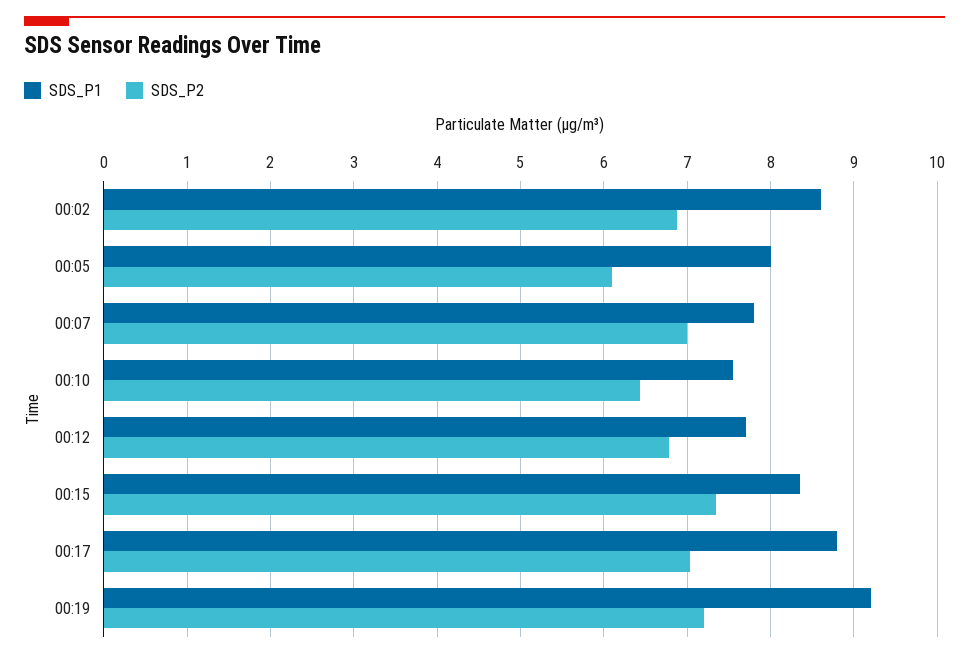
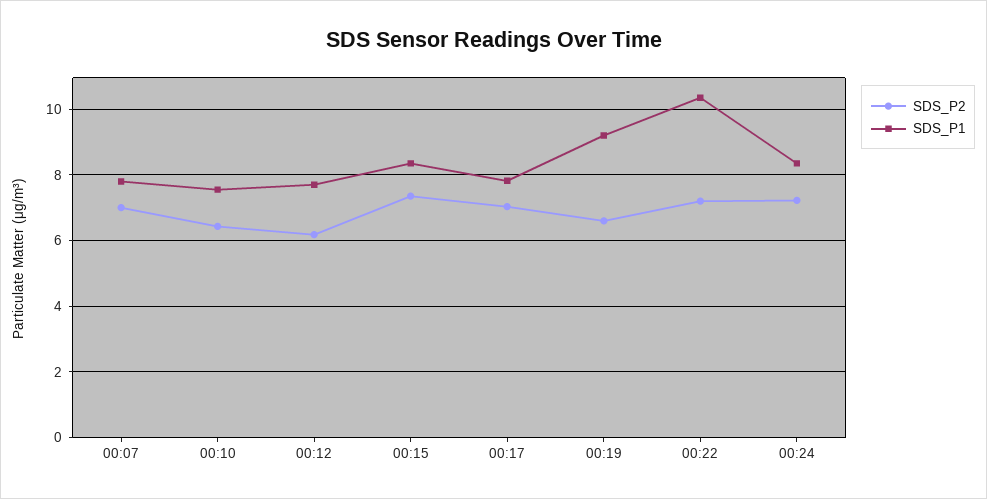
SDS_P1, 00:02: 8.6 -> none
SDS_P2, 00:02: 6.9 -> none
SDS_P1, 00:05: 8 -> none
SDS_P2, 00:05: 6.1 -> none
SDS_P2, 00:12: 6.8 -> 6.2
SDS_P1, 00:17: 8.8 -> 7.8
SDS_P2, 00:19: 7.2 -> 6.6
SDS_P2, 00:22: none -> 7.2
SDS_P1, 00:22: none -> 10.4
SDS_P2, 00:24: none -> 7.2
SDS_P1, 00:24: none -> 8.4

